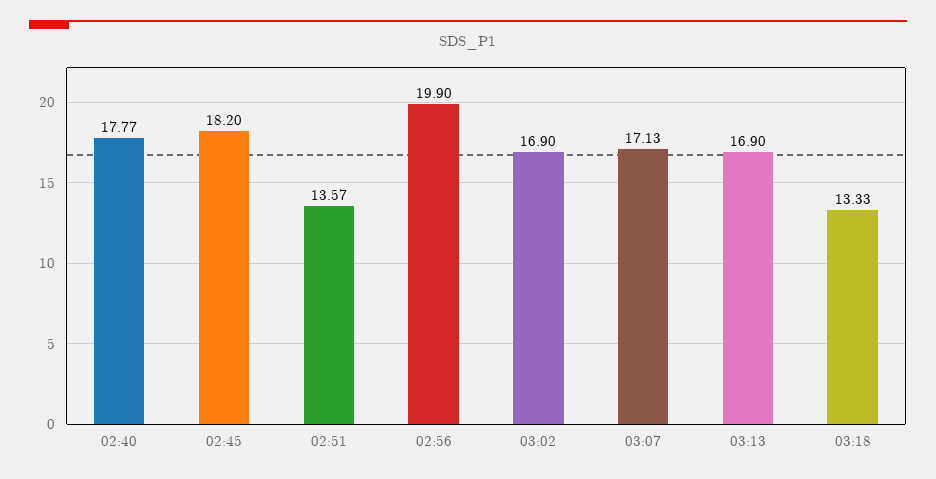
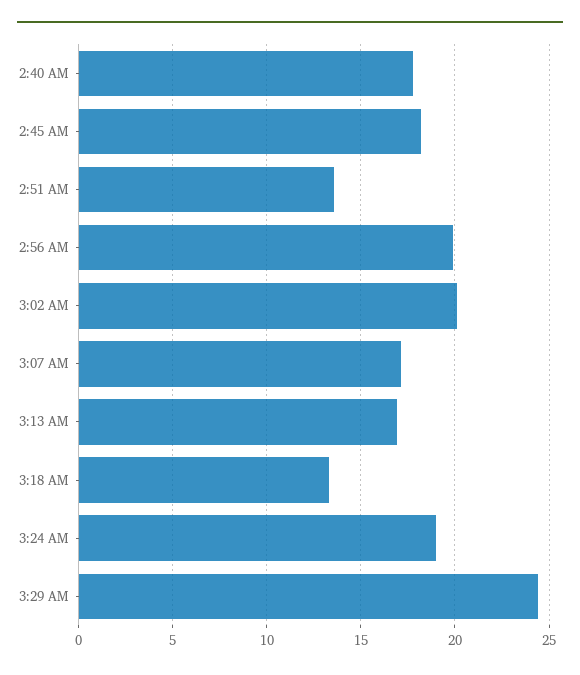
03:02: 16.9 -> 20
3:24 AM: none -> 19
3:29 AM: none -> 24.5

